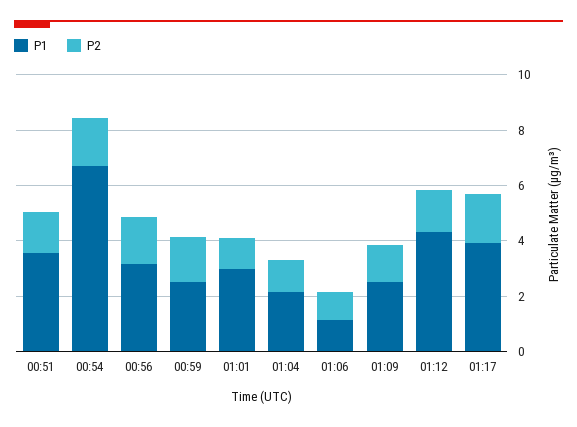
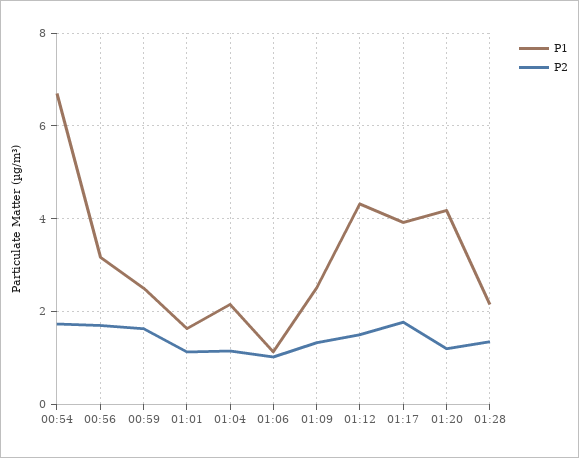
P1, 00:51: 3.5 -> none
P2, 00:51: 1.5 -> none
P1, 01:01: 3 -> 1.6
P1, 01:20: none -> 4.2
P2, 01:20: none -> 1.2
P1, 01:28: none -> 2.2
P2, 01:28: none -> 1.4

